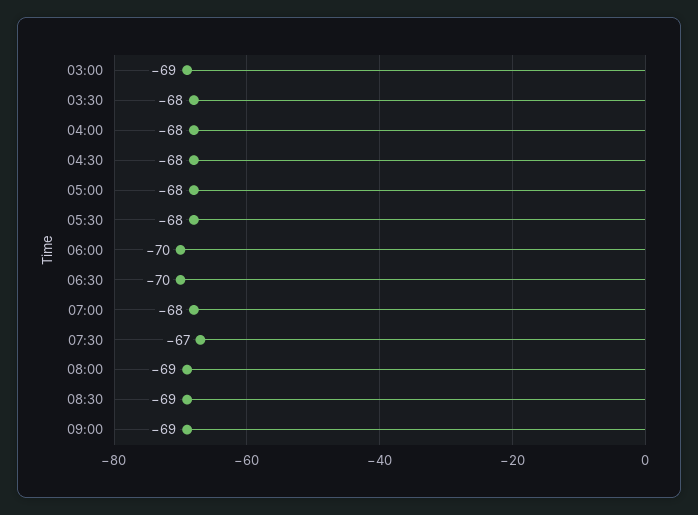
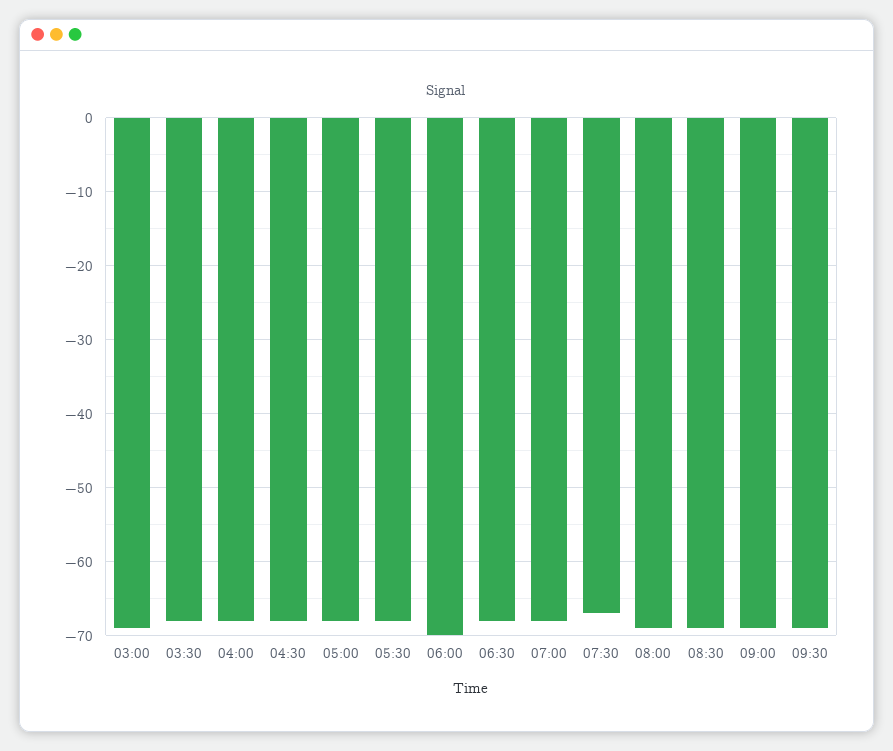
06:30: -70 -> -68
09:30: none -> -69

